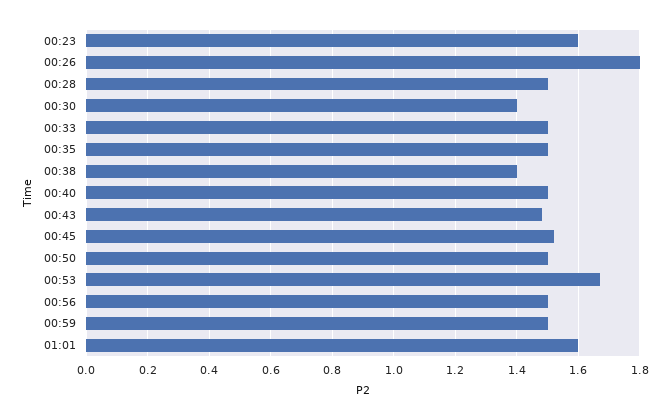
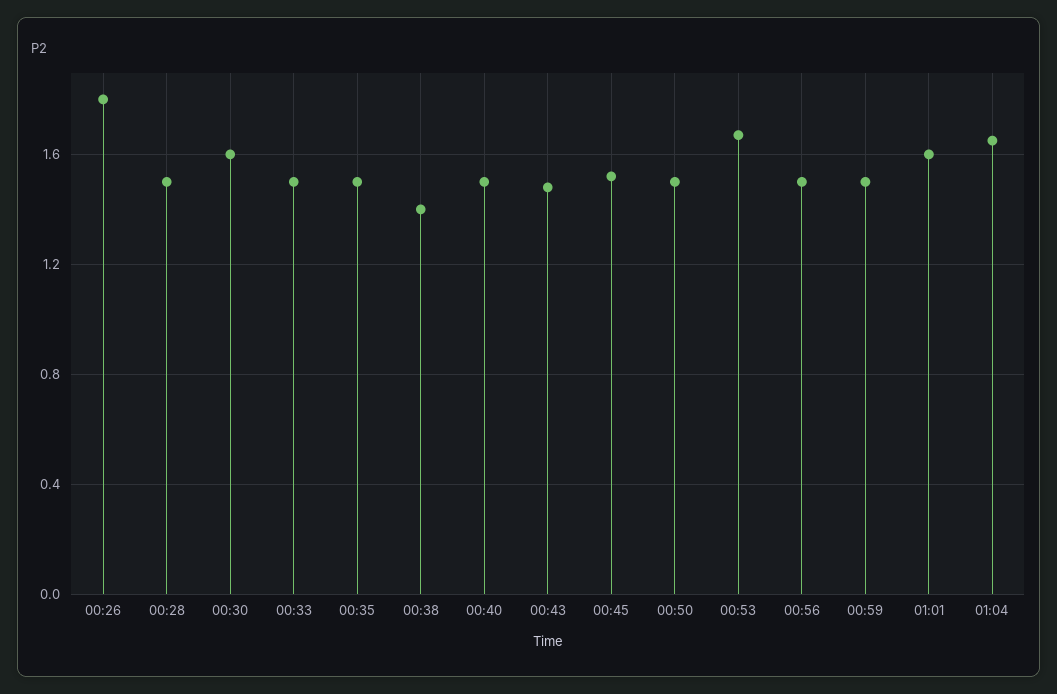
00:23: 1.6 -> none
00:30: 1.4 -> 1.6
01:04: none -> 1.65

